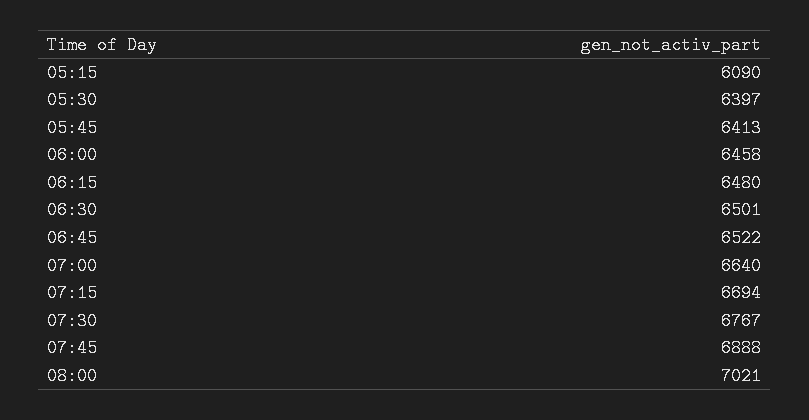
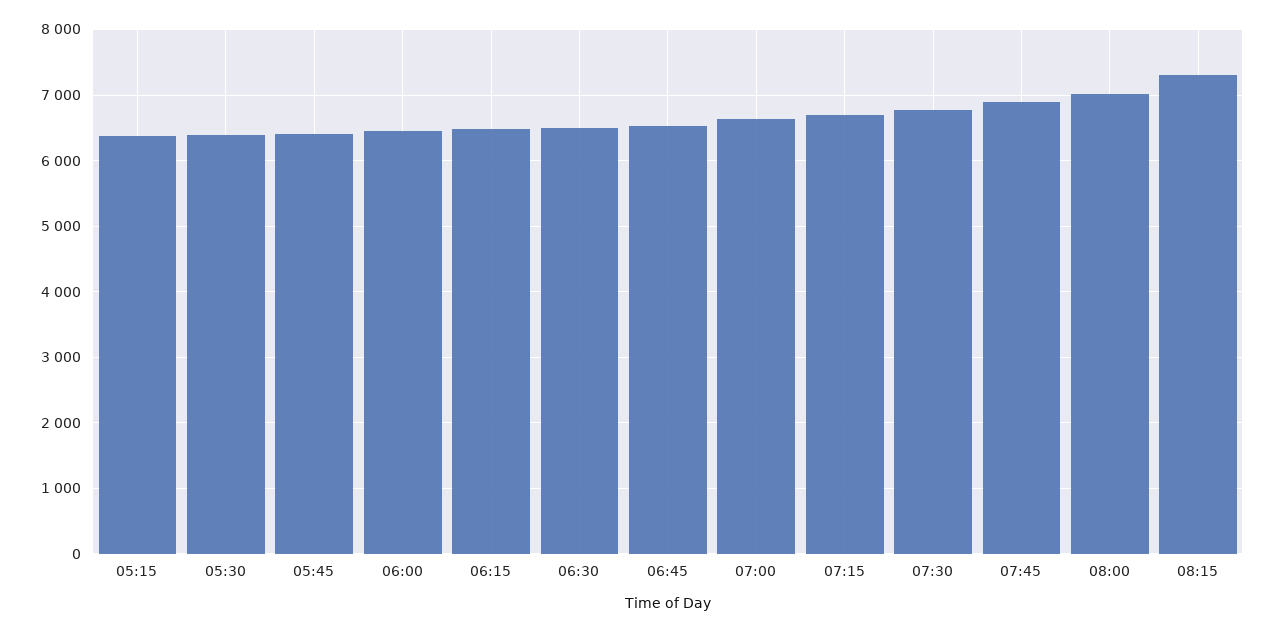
05:15: 6090 -> 6400
08:15: none -> 7300

